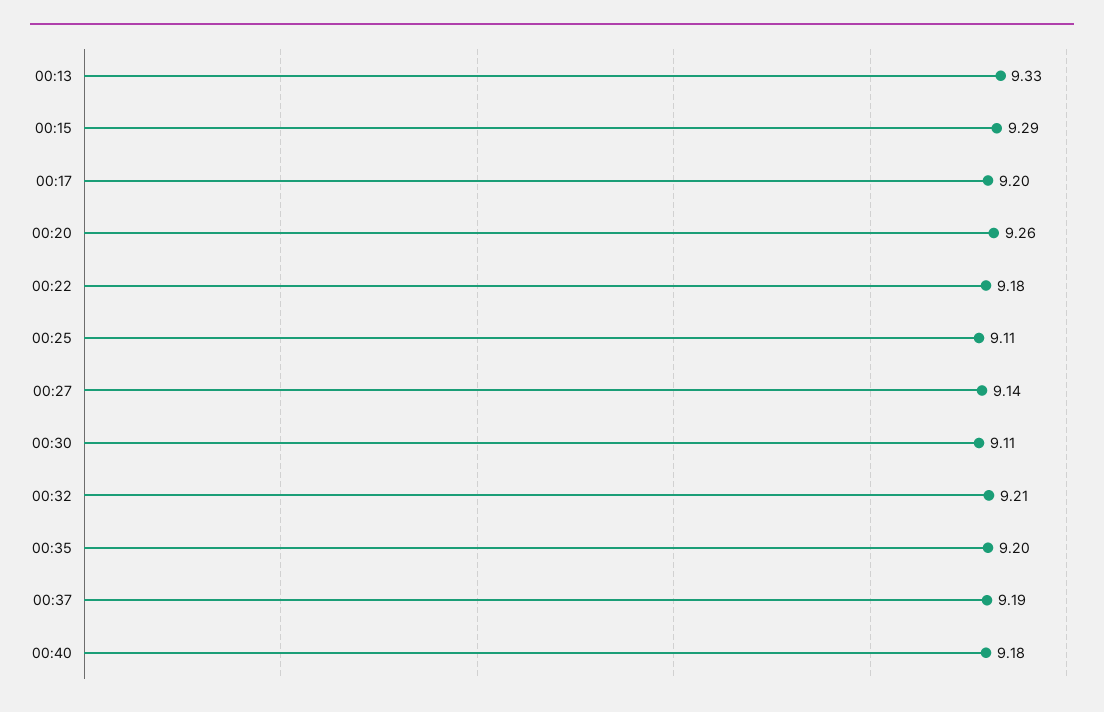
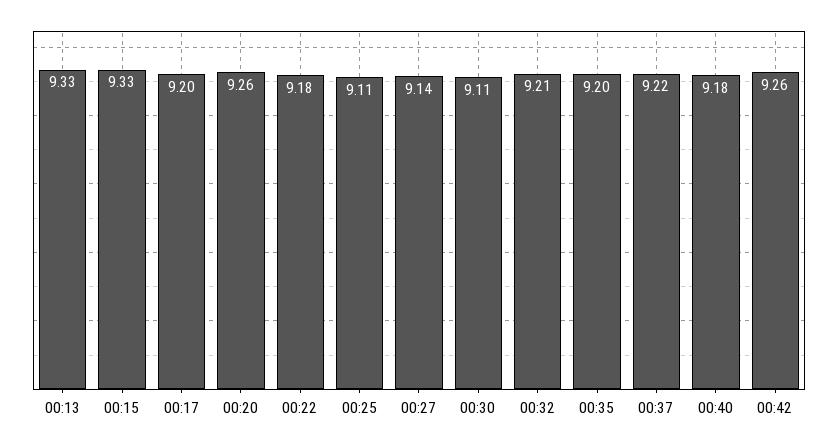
00:15: 9.29 -> 9.33
00:37: 9.19 -> 9.22
00:42: none -> 9.26

